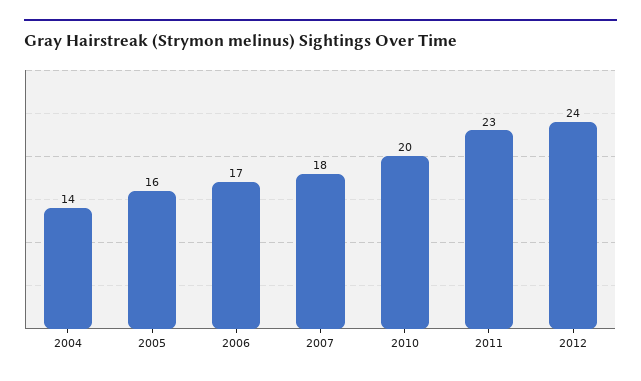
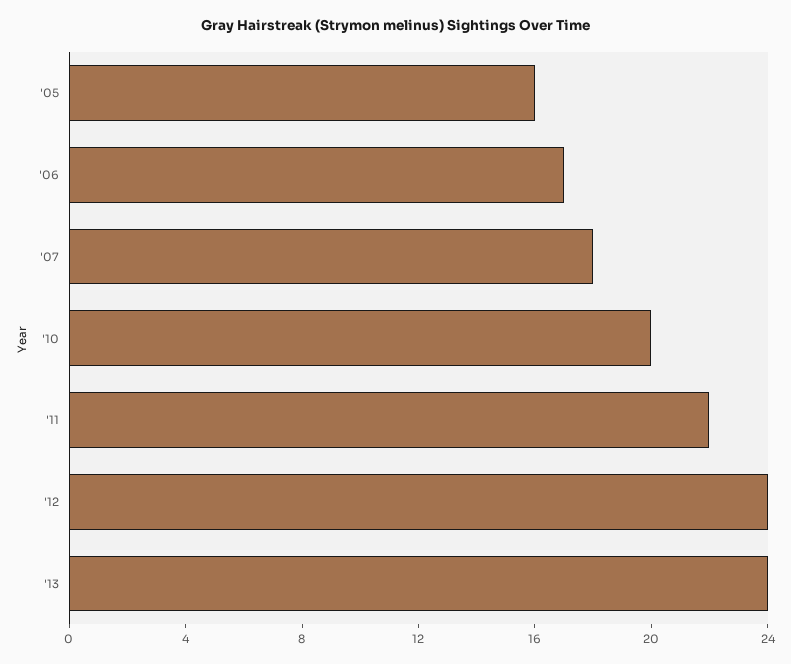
2004: 14 -> none
2011: 23 -> 22
'13: none -> 24

